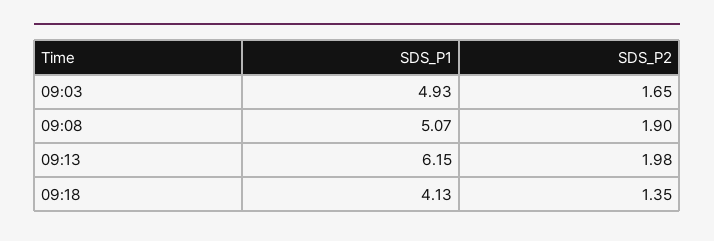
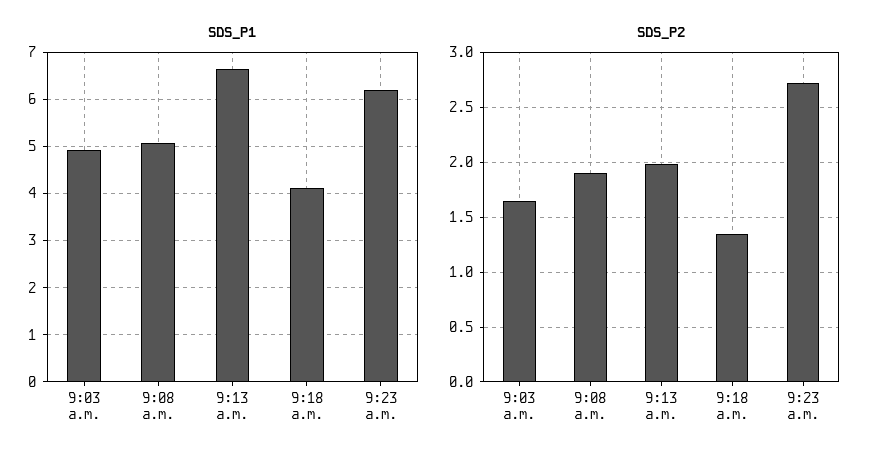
SDS_P1, 09:13: 6.15 -> 6.6
SDS_P1, 9:23 a.m.: none -> 6.2
SDS_P2, 9:23 a.m.: none -> 2.7

